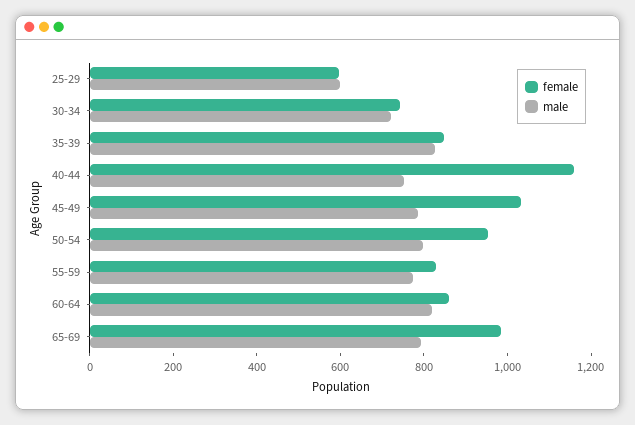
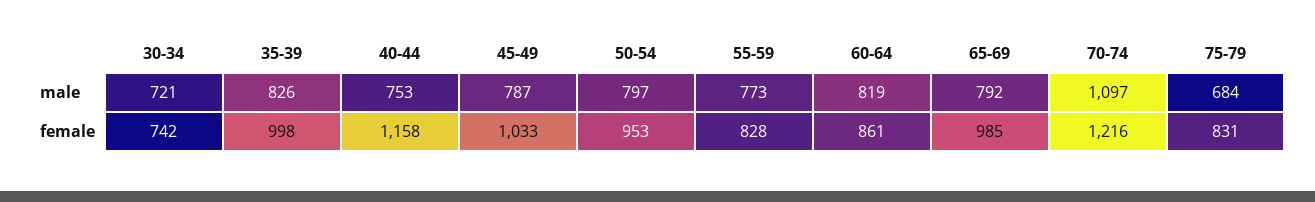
female, 25-29: 600 -> none
male, 25-29: 600 -> none
female, 35-39: 850 -> 998
male, 70-74: none -> 1097
male, 75-79: none -> 684
female, 70-74: none -> 1216
female, 75-79: none -> 831

